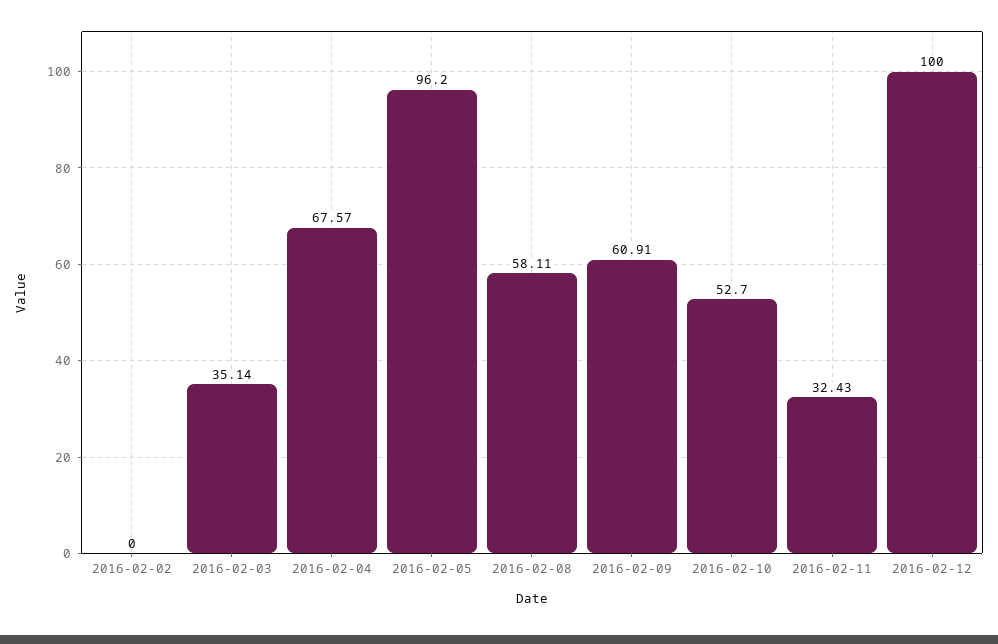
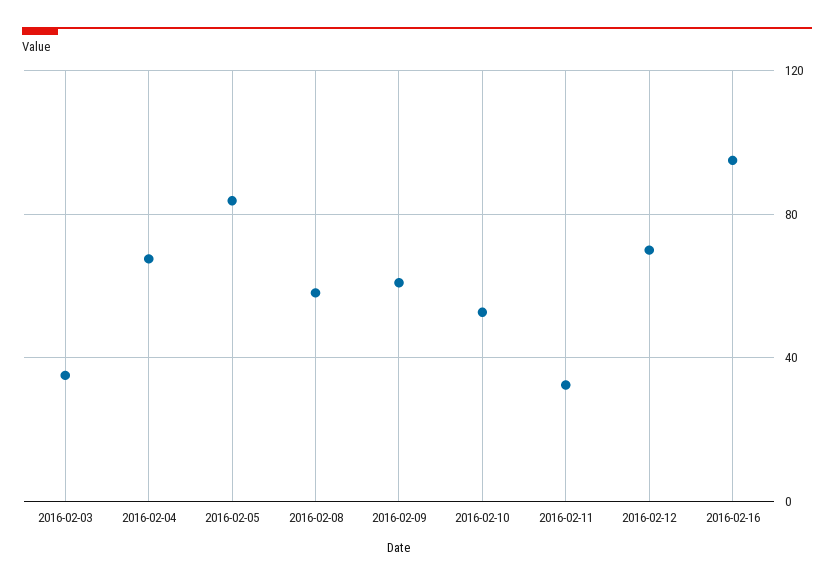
2016-02-02: 0 -> none
2016-02-05: 96.2 -> 85
2016-02-12: 100 -> 70
2016-02-16: none -> 95

